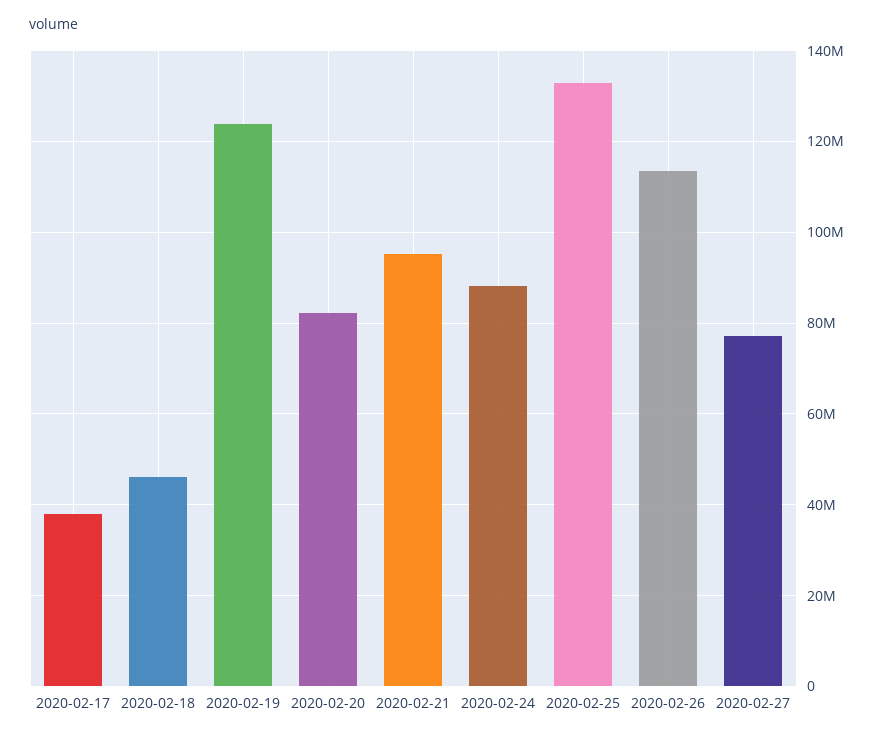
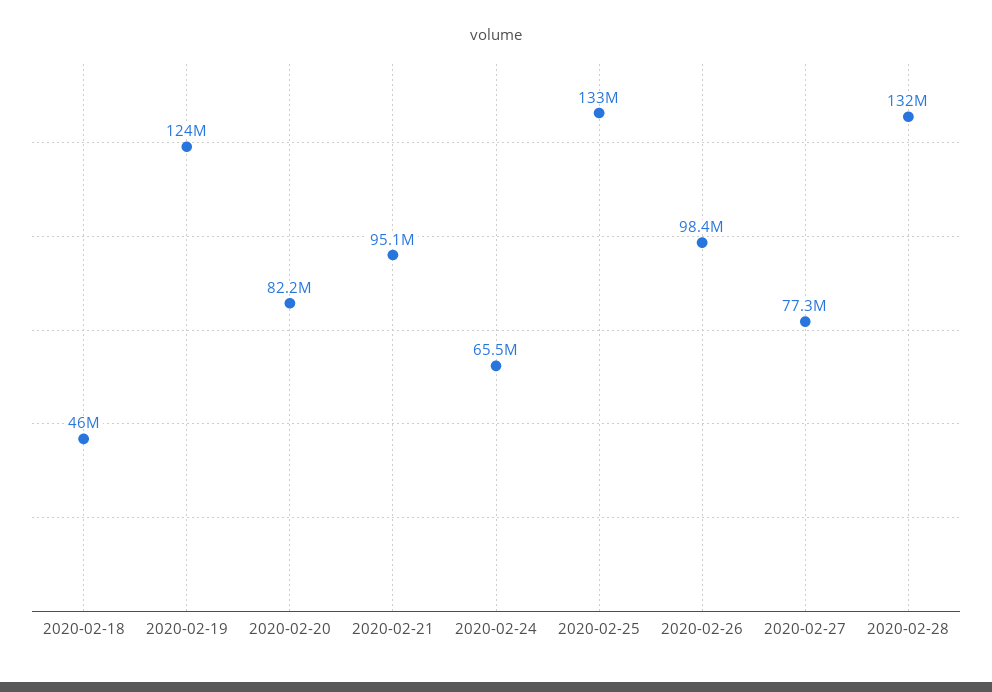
2020-02-17: 38000000 -> none
2020-02-24: 88000000 -> 65500000
2020-02-26: 114000000 -> 98400000
2020-02-28: none -> 132000000

